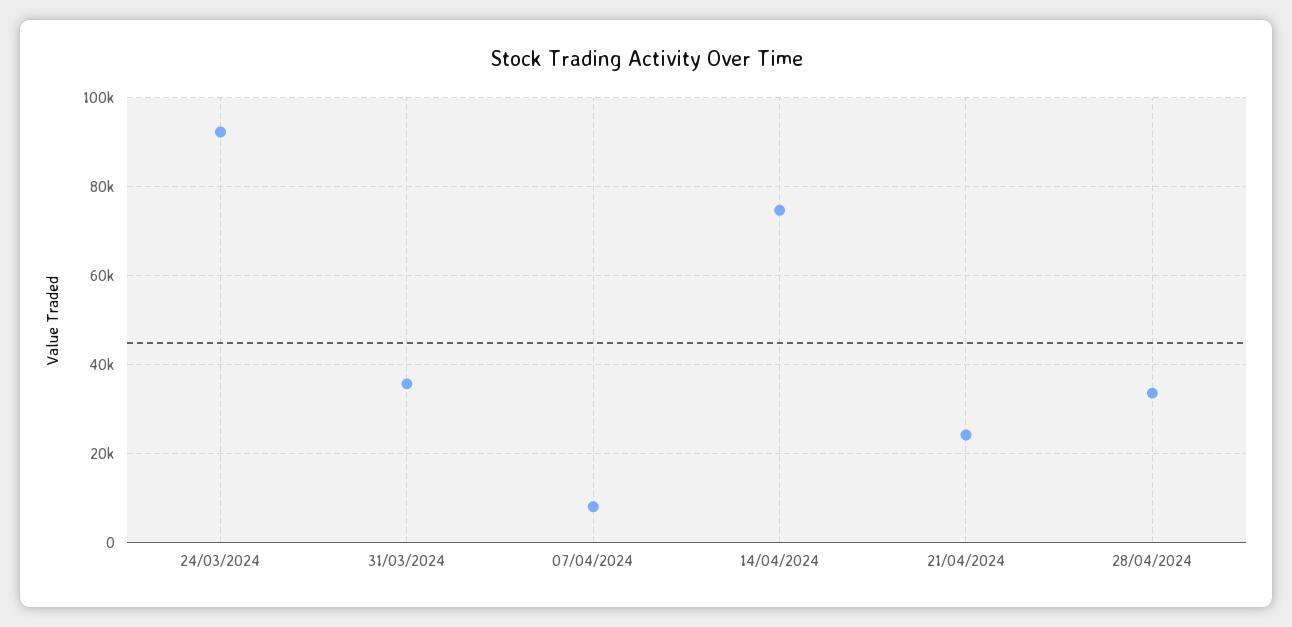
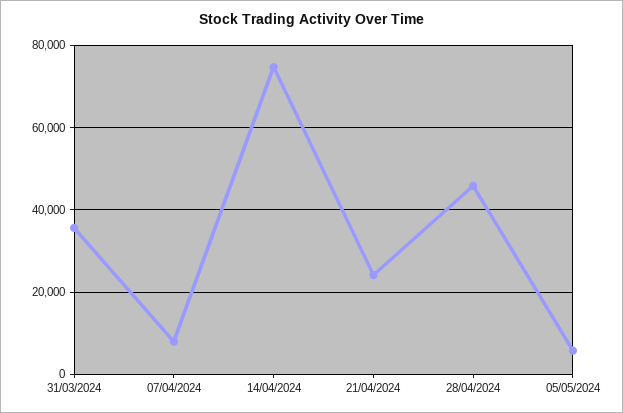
24/03/2024: 92000 -> none
28/04/2024: 34000 -> 46000
05/05/2024: none -> 6000

